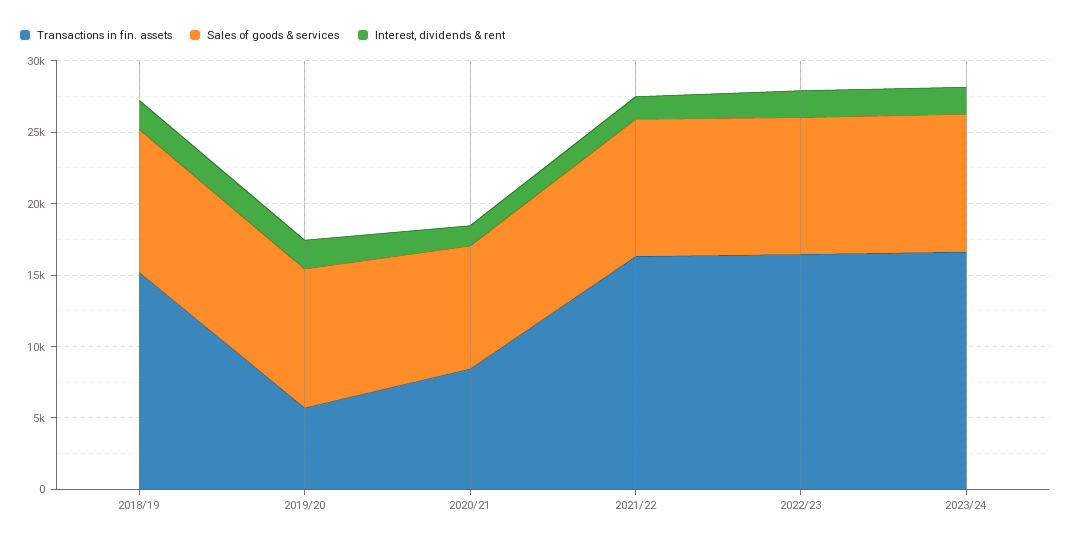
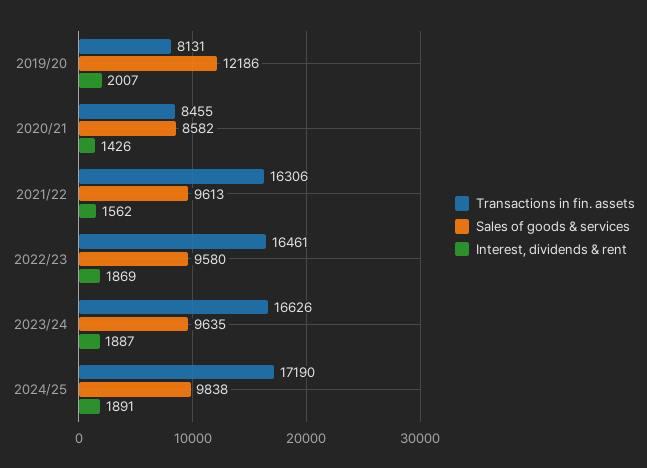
Transactions in fin. assets, 2018/19: 15000 -> none
Sales of goods & services, 2018/19: 10000 -> none
Interest, dividends & rent, 2018/19: 2000 -> none
Transactions in fin. assets, 2019/20: 6000 -> 8131
Sales of goods & services, 2019/20: 10000 -> 12186
Transactions in fin. assets, 2024/25: none -> 17190
Sales of goods & services, 2024/25: none -> 9838
Interest, dividends & rent, 2024/25: none -> 1891

